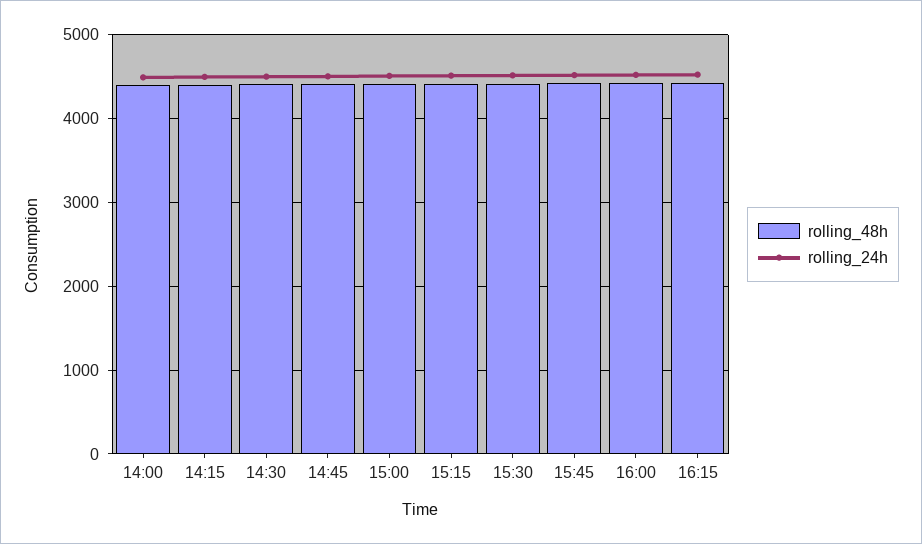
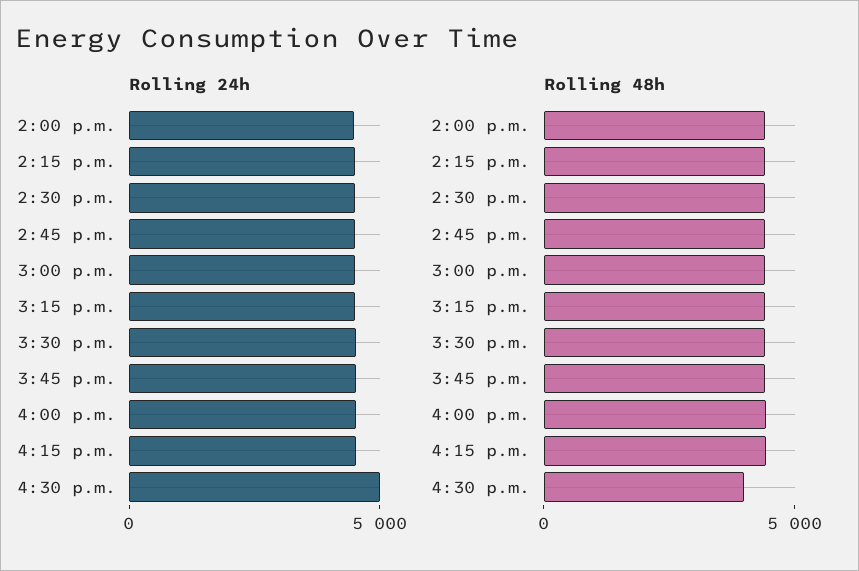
rolling_24h, 4:30 p.m.: none -> 5000
rolling_48h, 4:30 p.m.: none -> 4000

